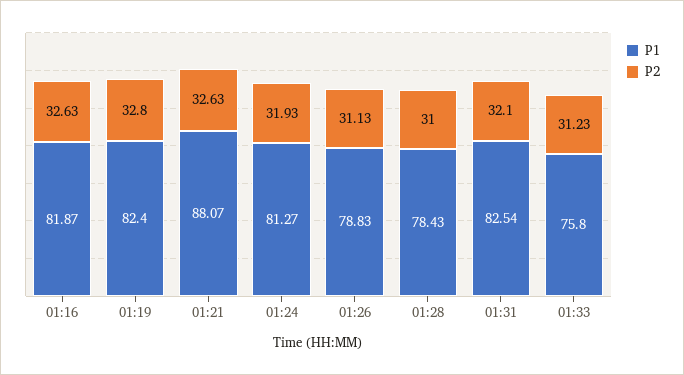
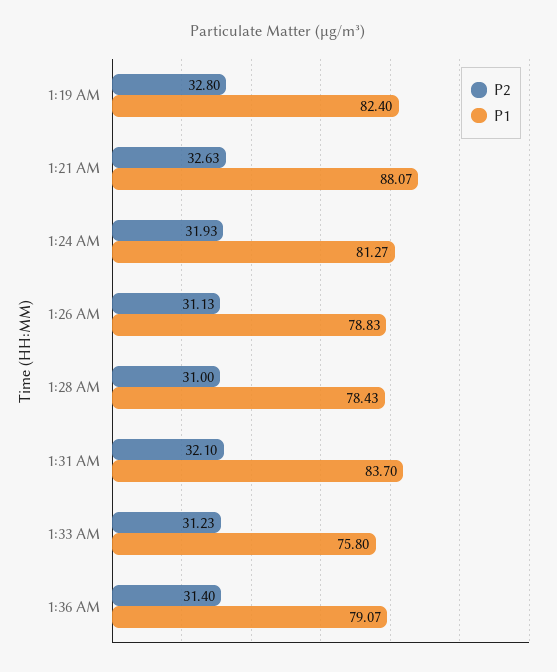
P1, 01:16: 81.87 -> none
P2, 01:16: 32.63 -> none
P1, 01:31: 82.54 -> 83.7
P2, 1:36 AM: none -> 31.4
P1, 1:36 AM: none -> 79.07

